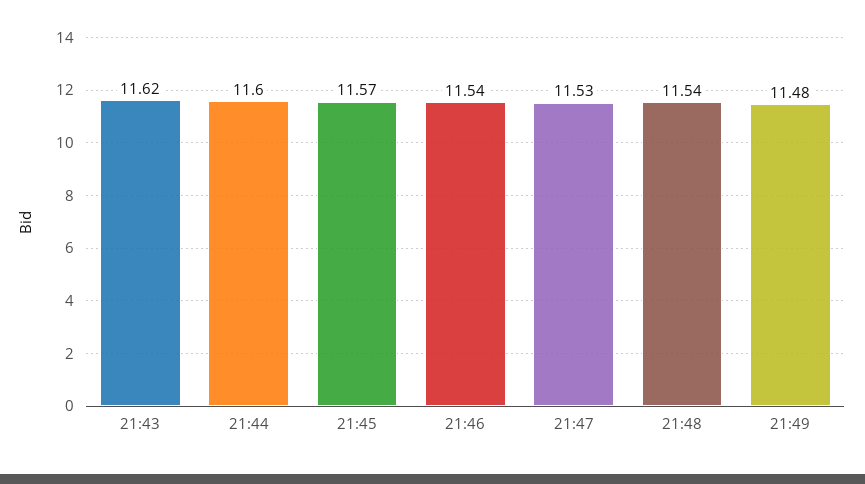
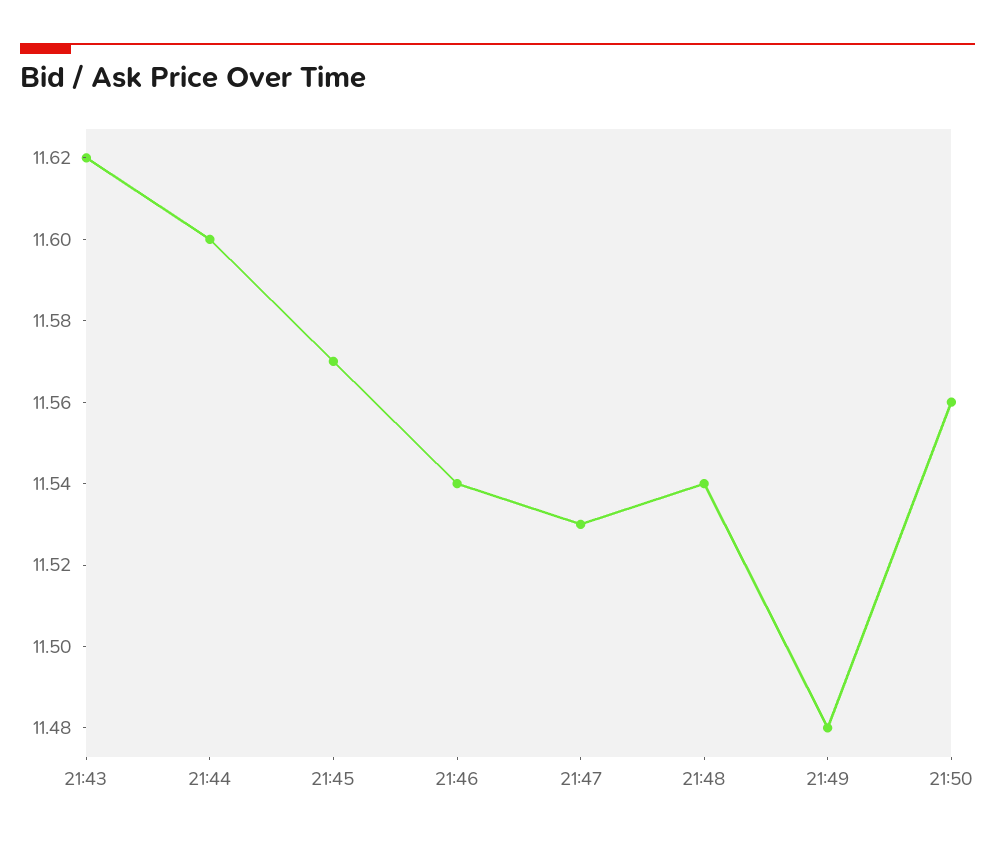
21:50: none -> 11.56

